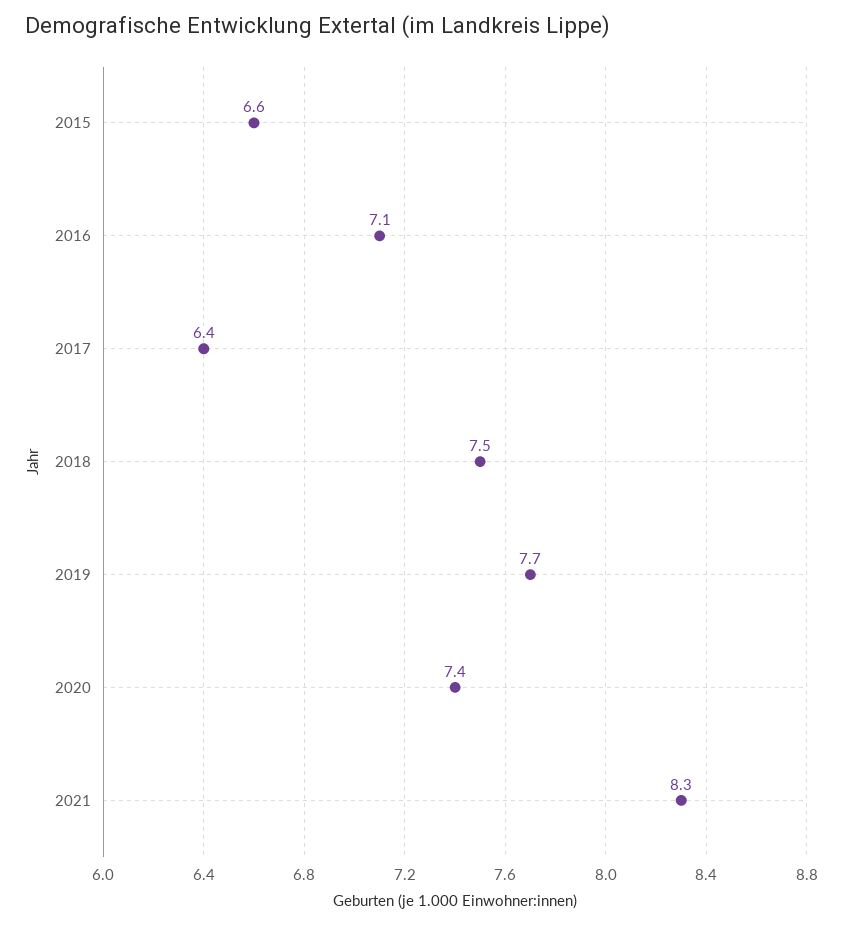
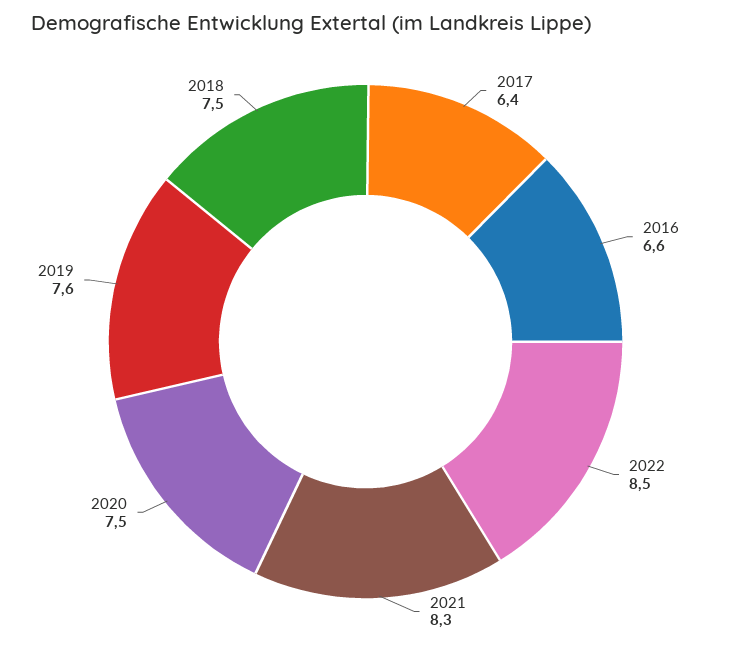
2015: 6.6 -> none
2016: 7.1 -> 6.6
2019: 7.7 -> 7.6
2020: 7.4 -> 7.5
2022: none -> 8.5

